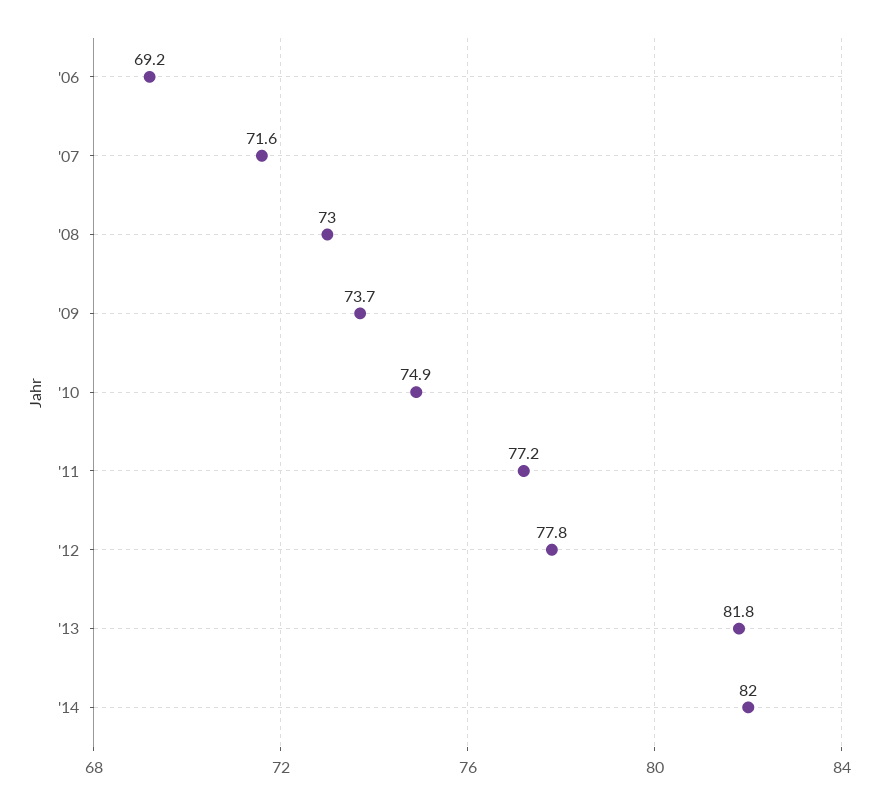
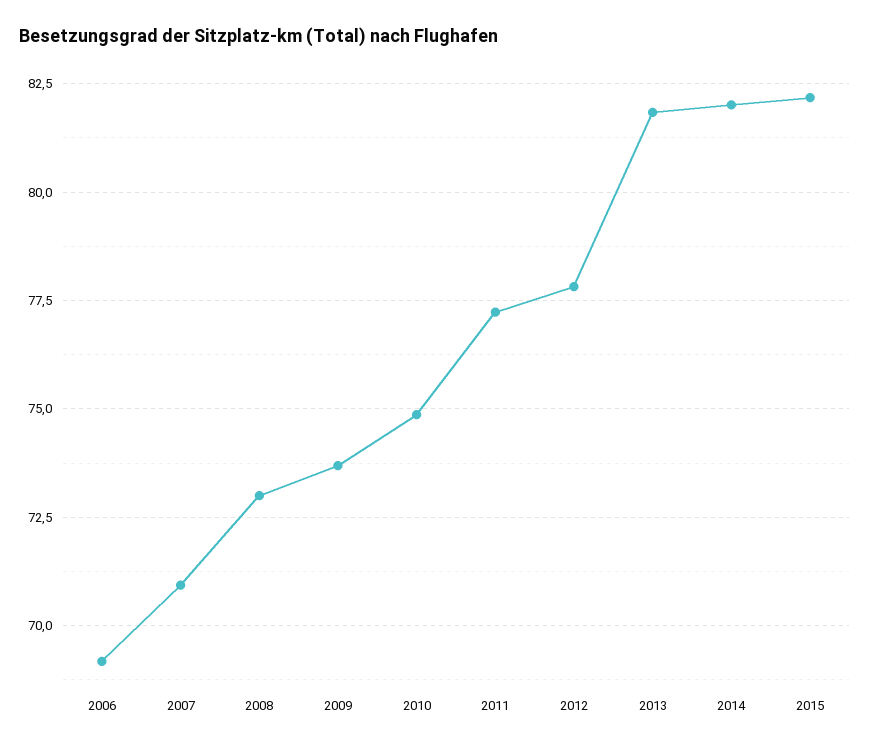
'07: 71.6 -> 71
2015: none -> 82.25

